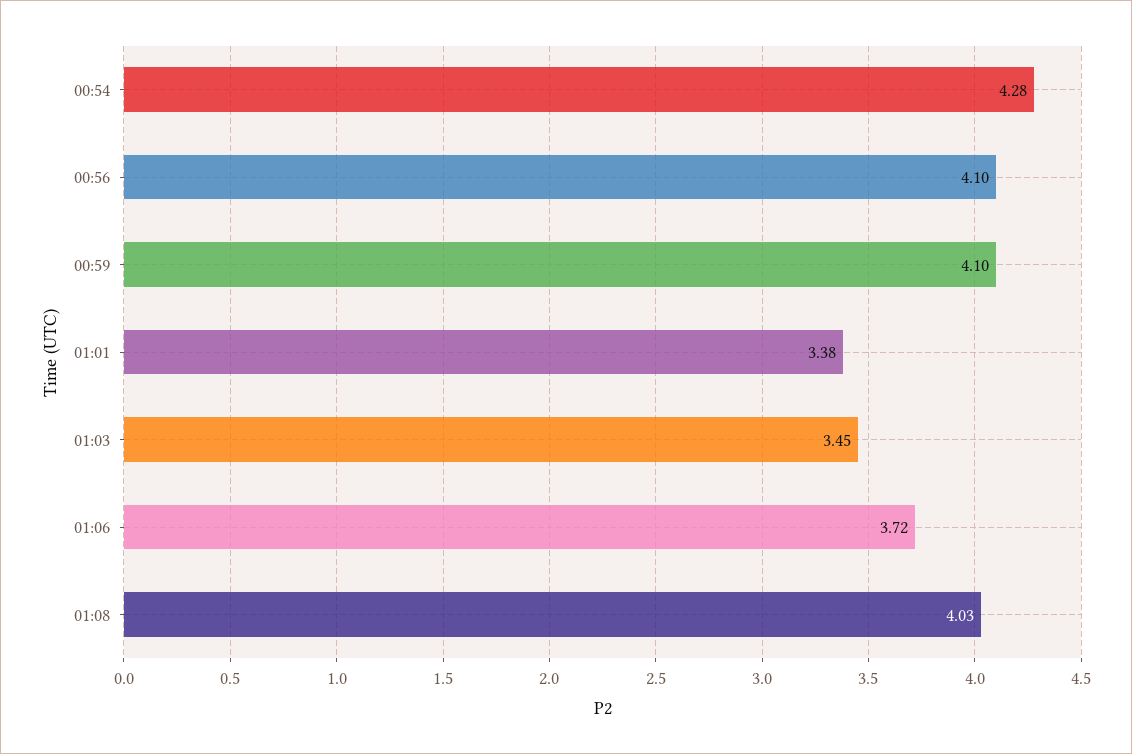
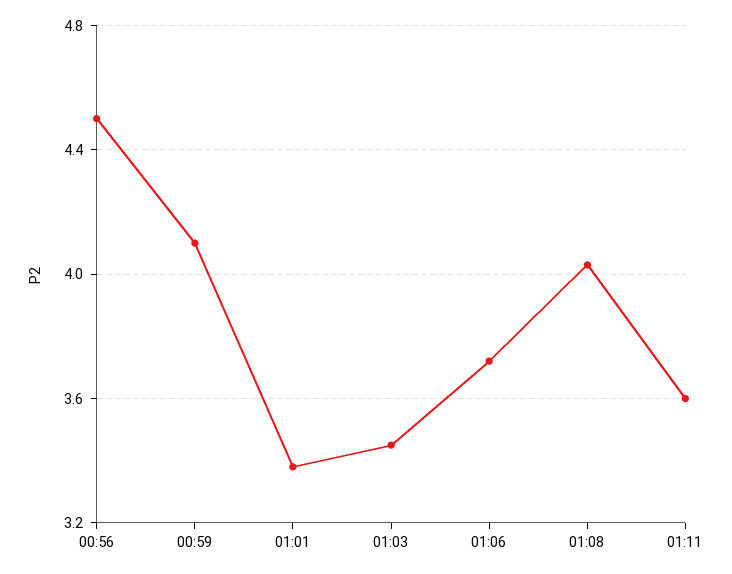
00:54: 4.28 -> none
00:56: 4.1 -> 4.5
01:11: none -> 3.6

